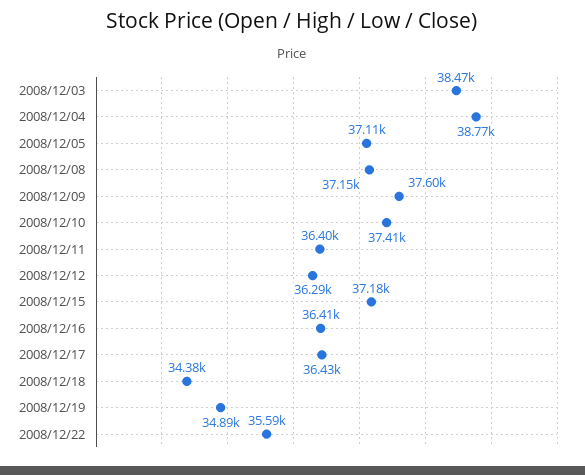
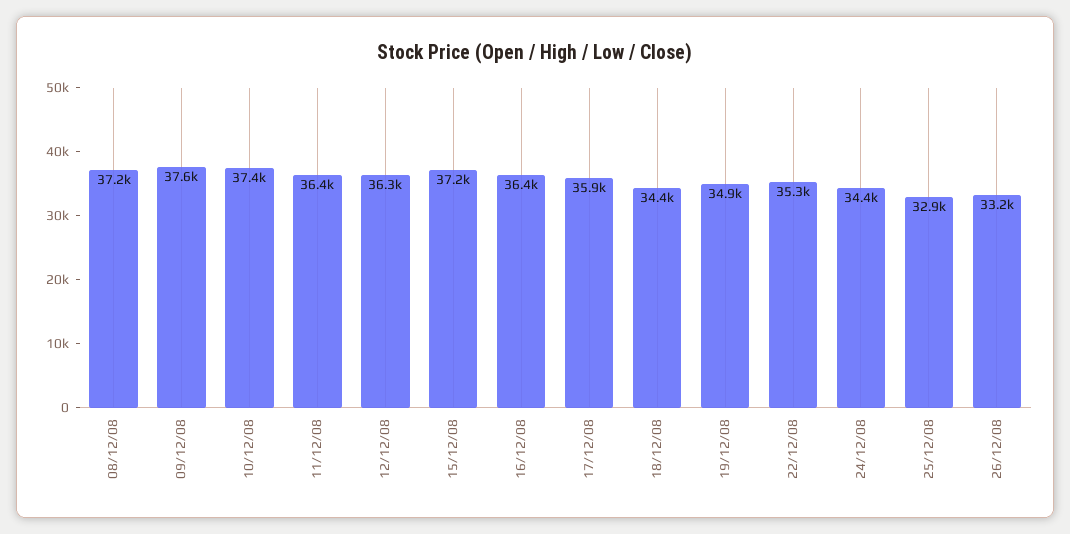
2008/12/03: 38470 -> none
2008/12/04: 38770 -> none
2008/12/05: 37110 -> none
2008/12/17: 36430 -> 35900
2008/12/22: 35590 -> 35300
24/12/08: none -> 34400
25/12/08: none -> 32900
26/12/08: none -> 33200

